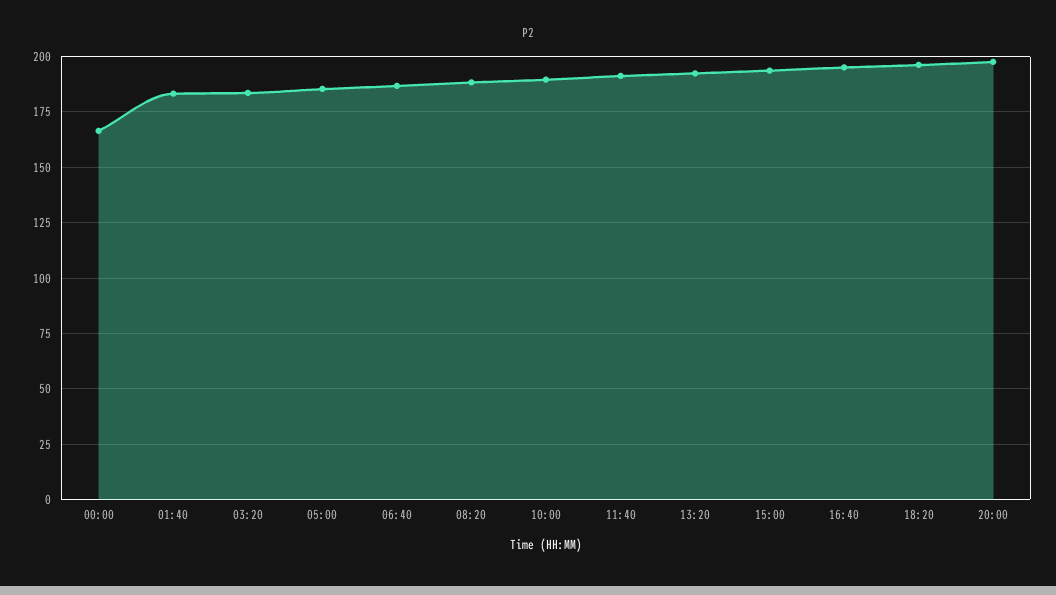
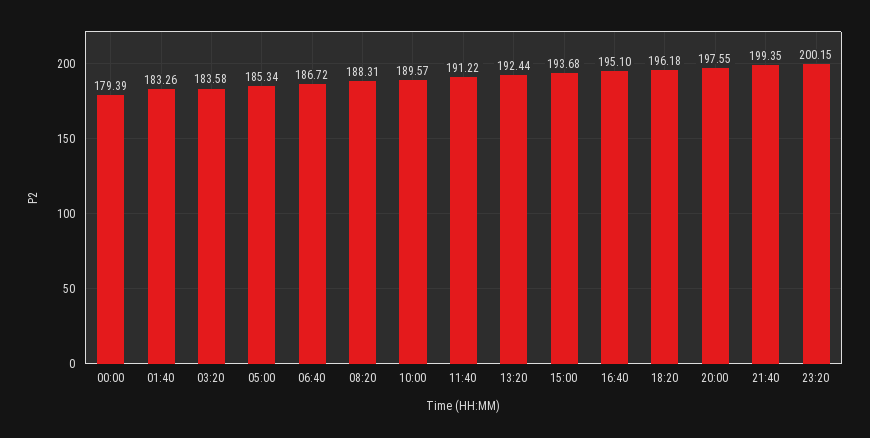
00:00: 165 -> 179.39
21:40: none -> 199.35
23:20: none -> 200.15

